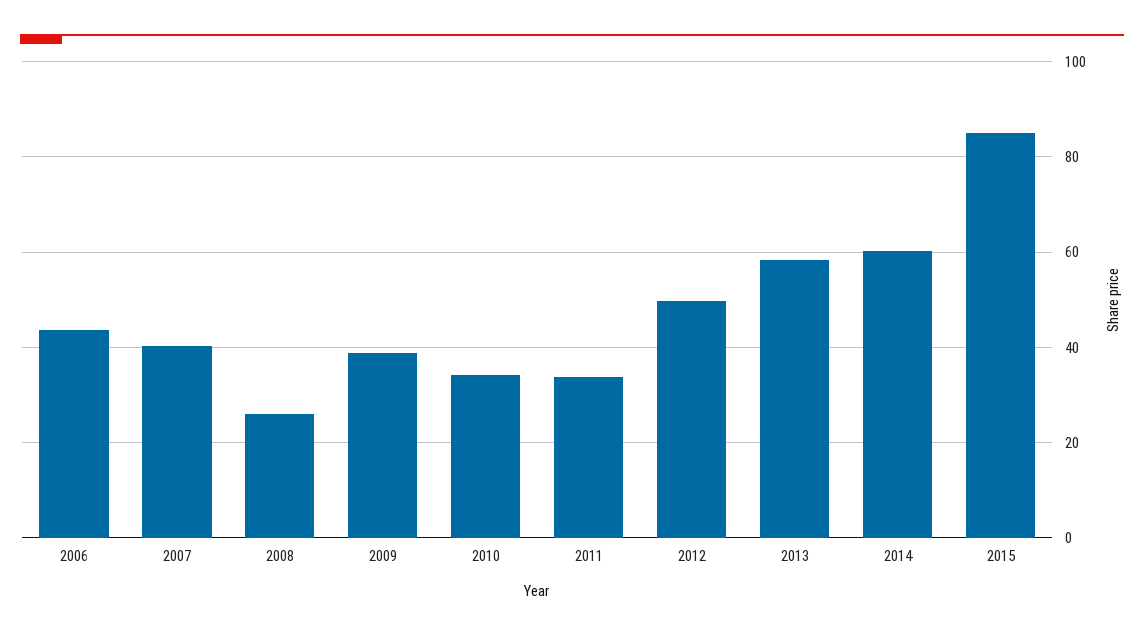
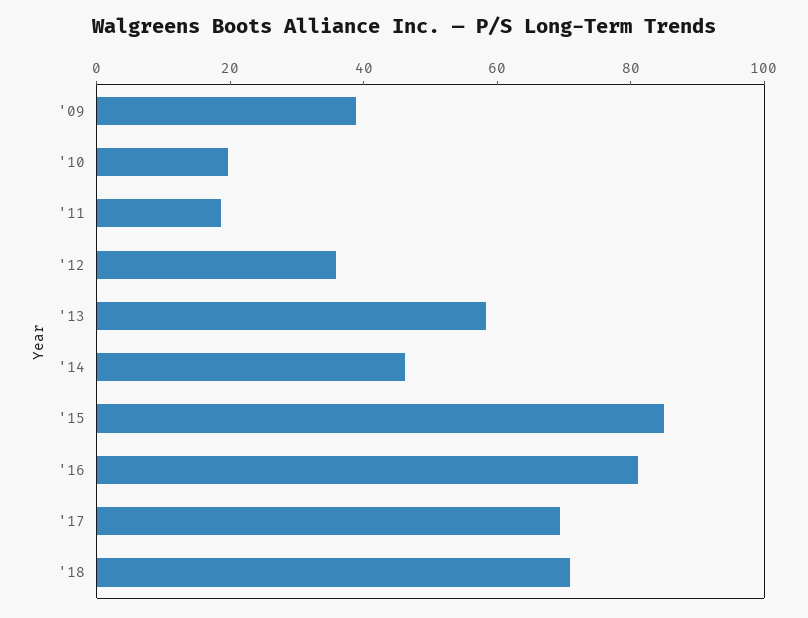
2006: 44 -> none
2007: 40 -> none
2008: 26 -> none
2010: 34 -> 20
2011: 34 -> 20
2012: 50 -> 35
2014: 60 -> 45
'16: none -> 80
'17: none -> 70
'18: none -> 70

